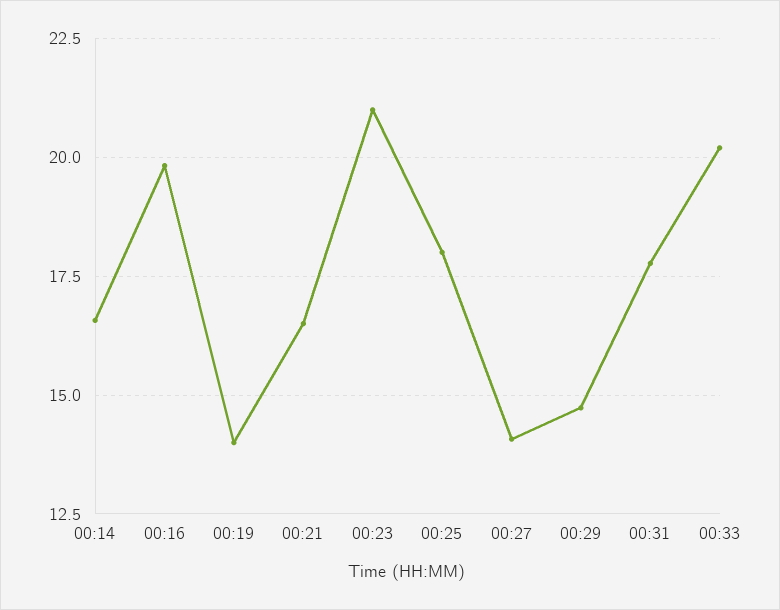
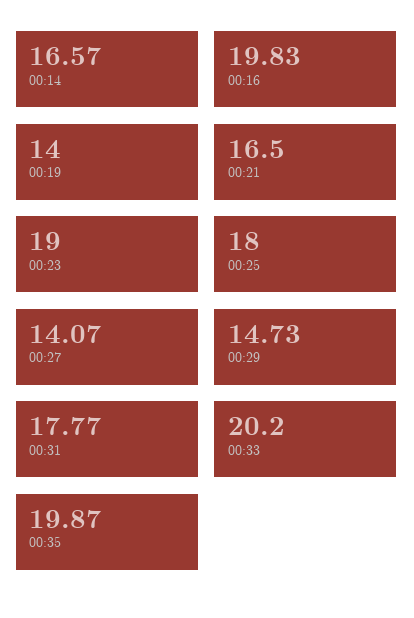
00:23: 21 -> 19
00:35: none -> 19.87

